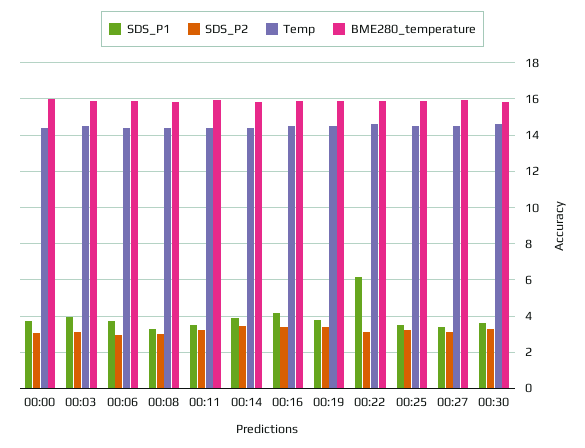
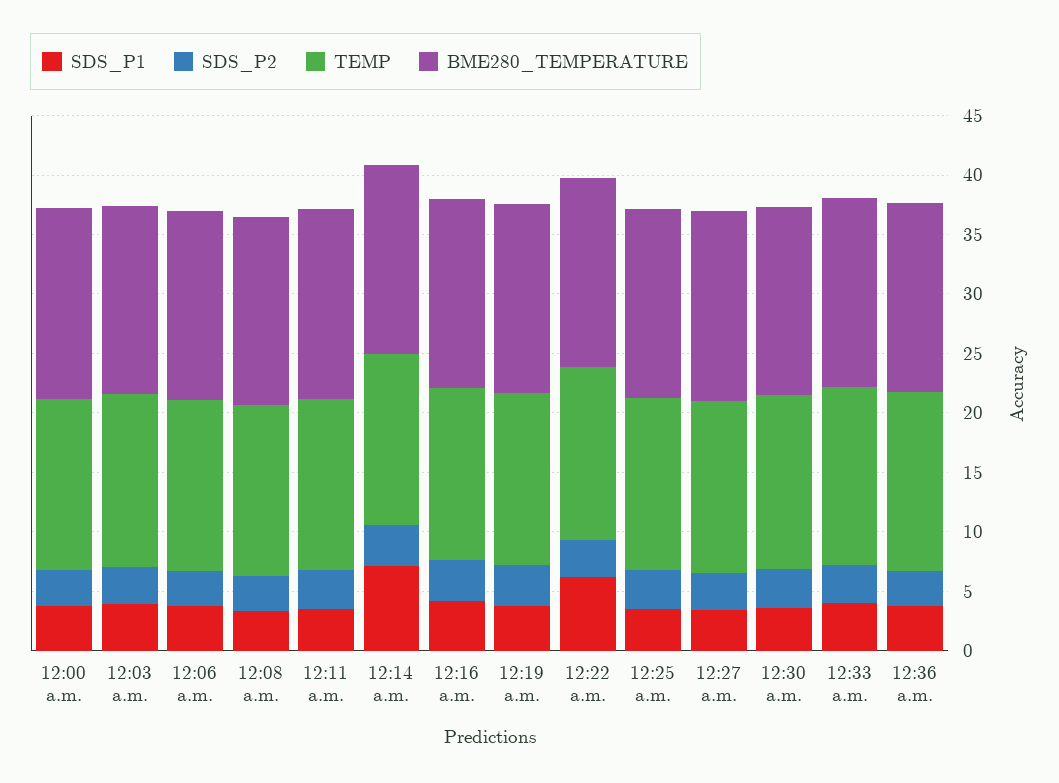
SDS_P1, 00:14: 4 -> 7
SDS_P1, 12:33 a.m.: none -> 4
SDS_P2, 12:33 a.m.: none -> 3
Temp, 12:33 a.m.: none -> 15
BME280_temperature, 12:33 a.m.: none -> 16
SDS_P1, 12:36 a.m.: none -> 4
SDS_P2, 12:36 a.m.: none -> 3
Temp, 12:36 a.m.: none -> 15
BME280_temperature, 12:36 a.m.: none -> 16

